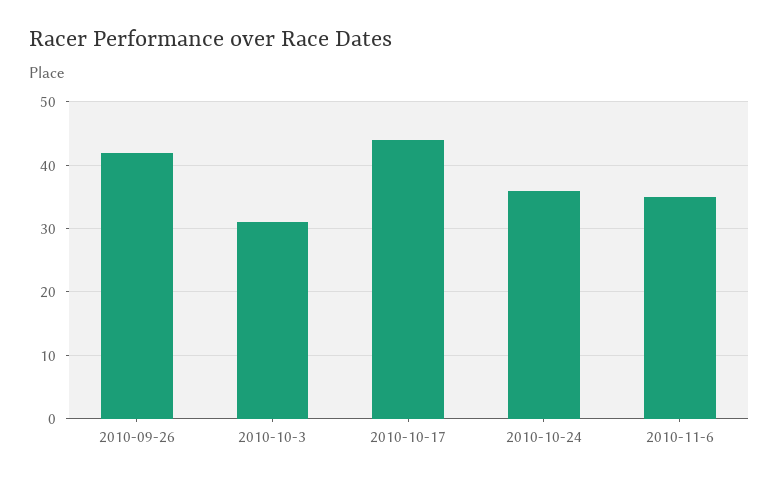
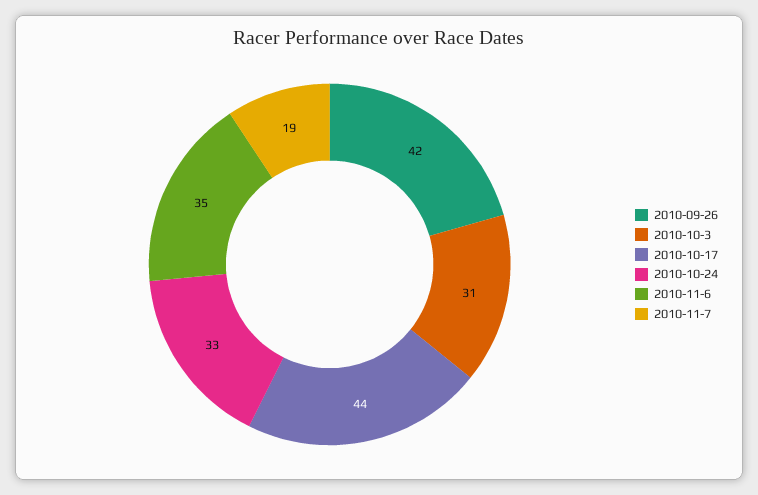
2010-10-24: 36 -> 33
2010-11-7: none -> 19

